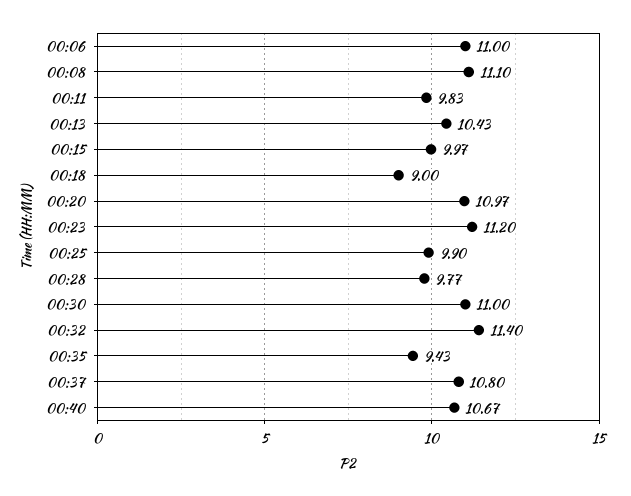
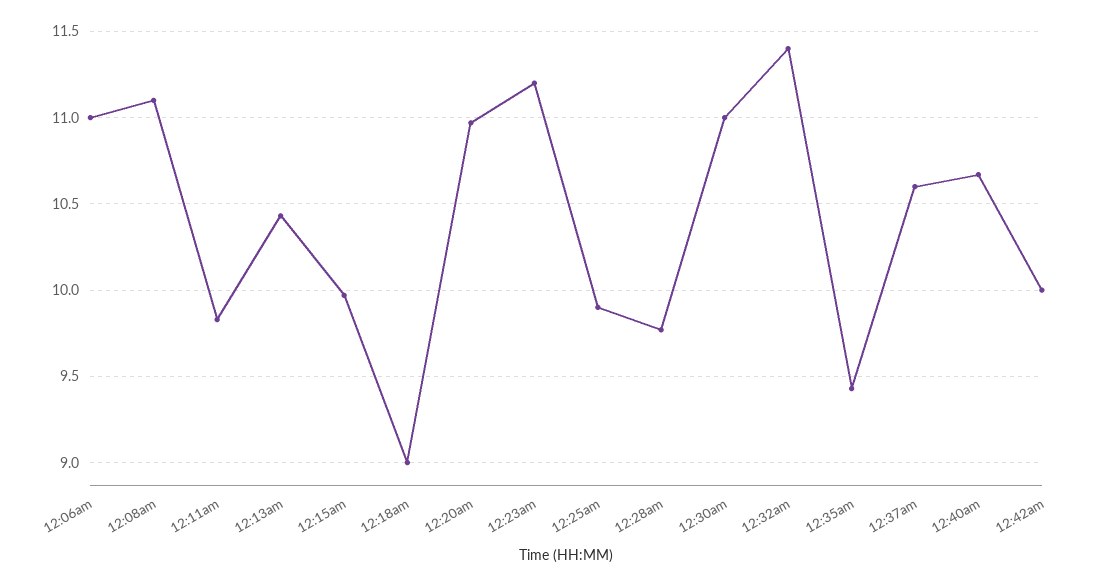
00:37: 10.8 -> 10.6
12:42am: none -> 10

